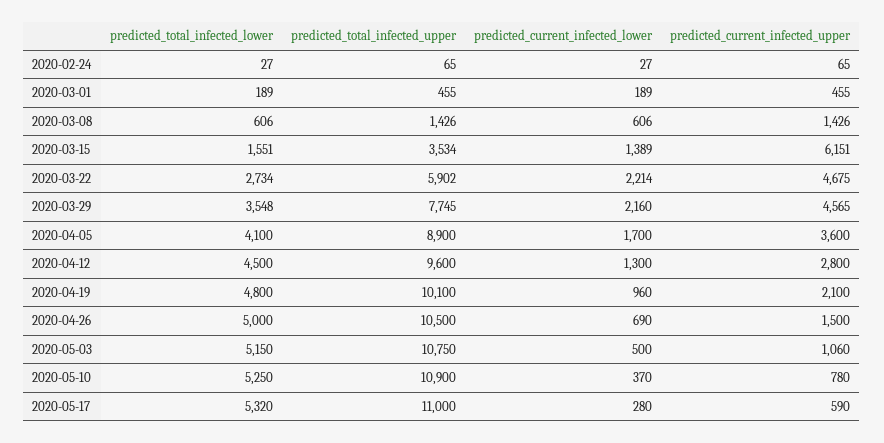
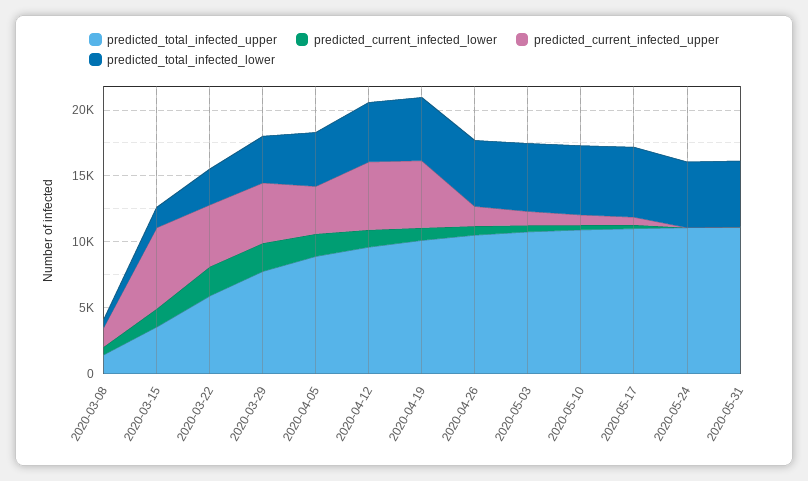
predicted_total_infected_lower, 2020-02-24: 27 -> none
predicted_total_infected_upper, 2020-02-24: 65 -> none
predicted_current_infected_lower, 2020-02-24: 27 -> none
predicted_current_infected_upper, 2020-02-24: 65 -> none
predicted_total_infected_lower, 2020-03-01: 189 -> none
predicted_total_infected_upper, 2020-03-01: 455 -> none
predicted_current_infected_lower, 2020-03-01: 189 -> none
predicted_current_infected_upper, 2020-03-01: 455 -> none
predicted_current_infected_upper, 2020-04-12: 2800 -> 5000
predicted_current_infected_upper, 2020-04-19: 2100 -> 5000
predicted_total_infected_upper, 2020-05-24: none -> 11000
predicted_current_infected_lower, 2020-05-24: none -> 0
predicted_current_infected_upper, 2020-05-24: none -> 0
predicted_total_infected_lower, 2020-05-24: none -> 5000
predicted_total_infected_upper, 2020-05-31: none -> 11000
predicted_current_infected_lower, 2020-05-31: none -> 0
predicted_current_infected_upper, 2020-05-31: none -> 0
predicted_total_infected_lower, 2020-05-31: none -> 5000

